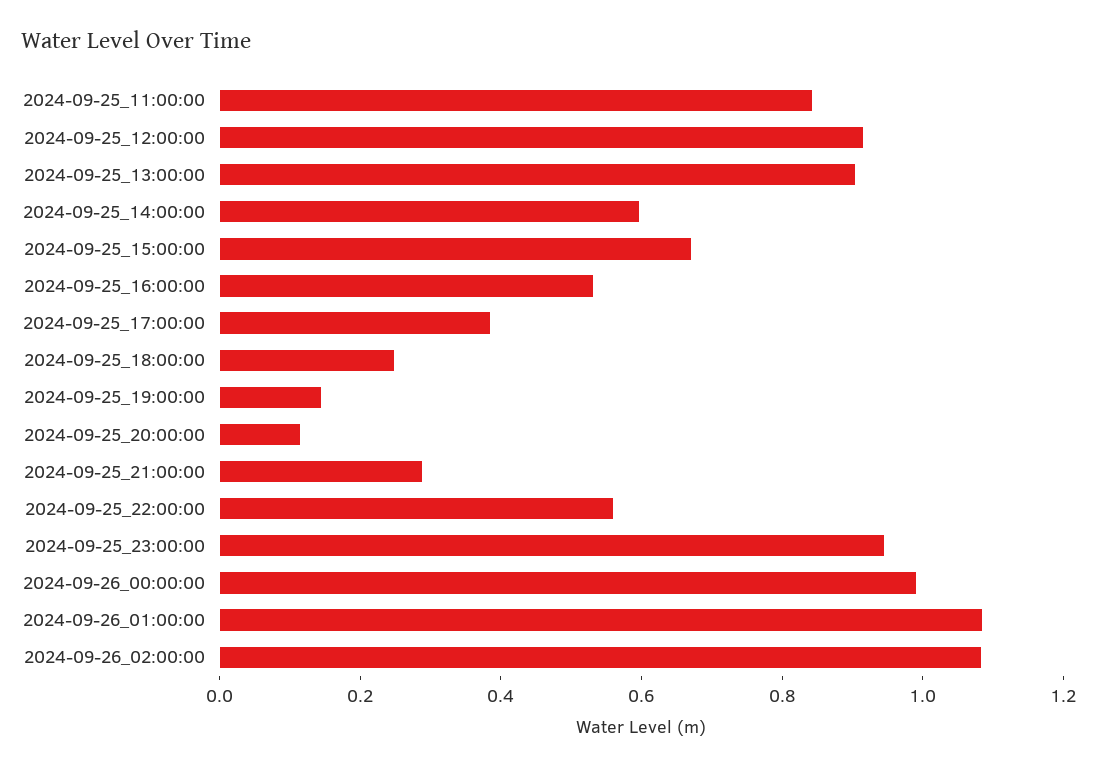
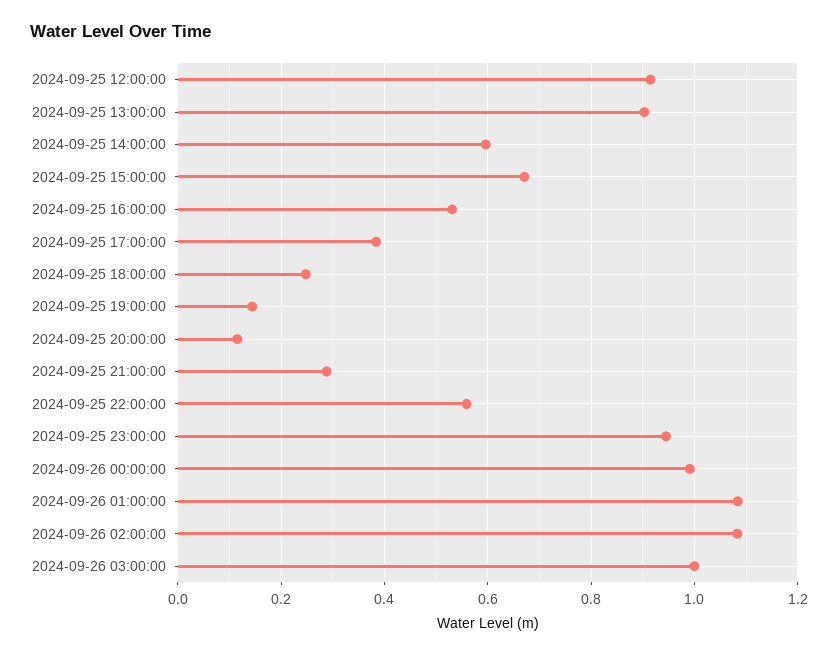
2024-09-25_11:00:00: 0.85 -> none
2024-09-26 03:00:00: none -> 1

